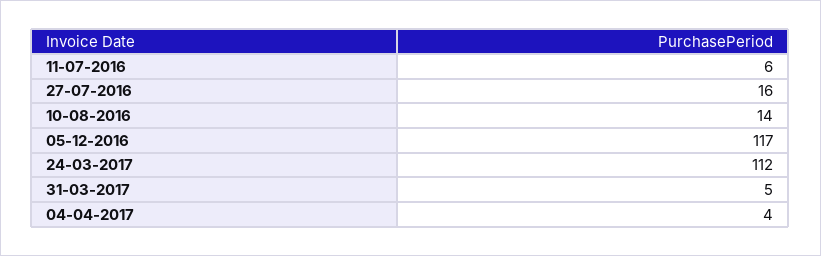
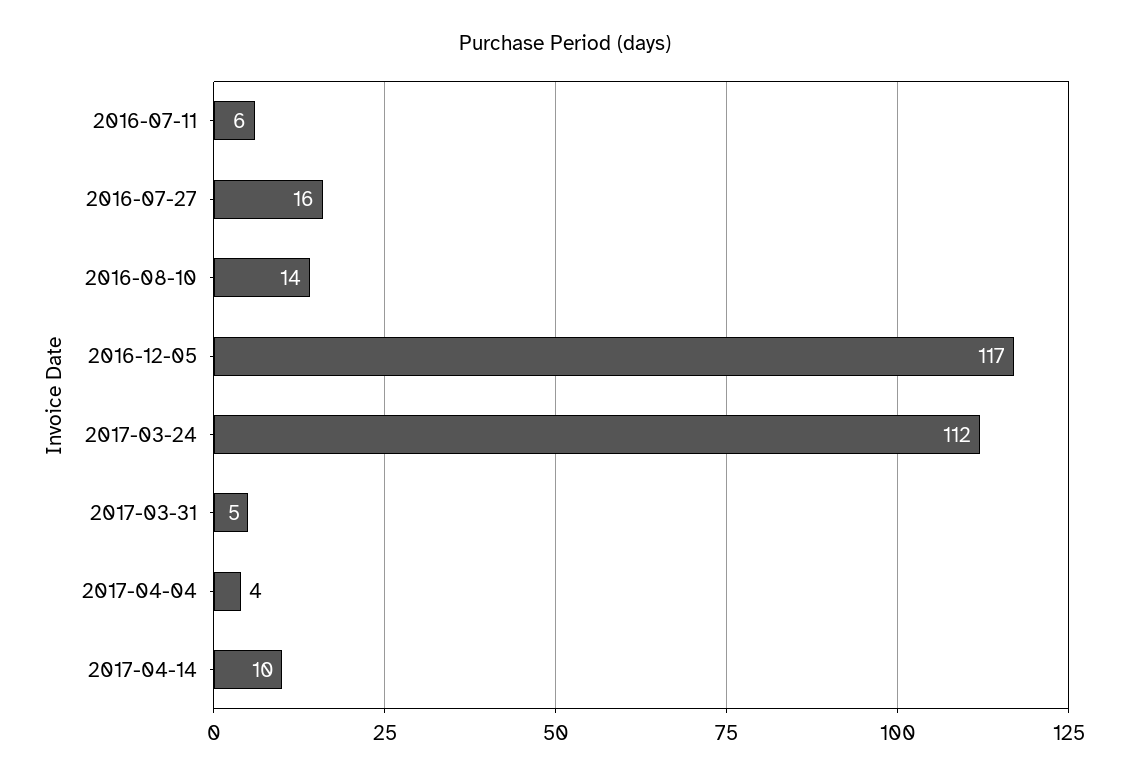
2017-04-14: none -> 10

